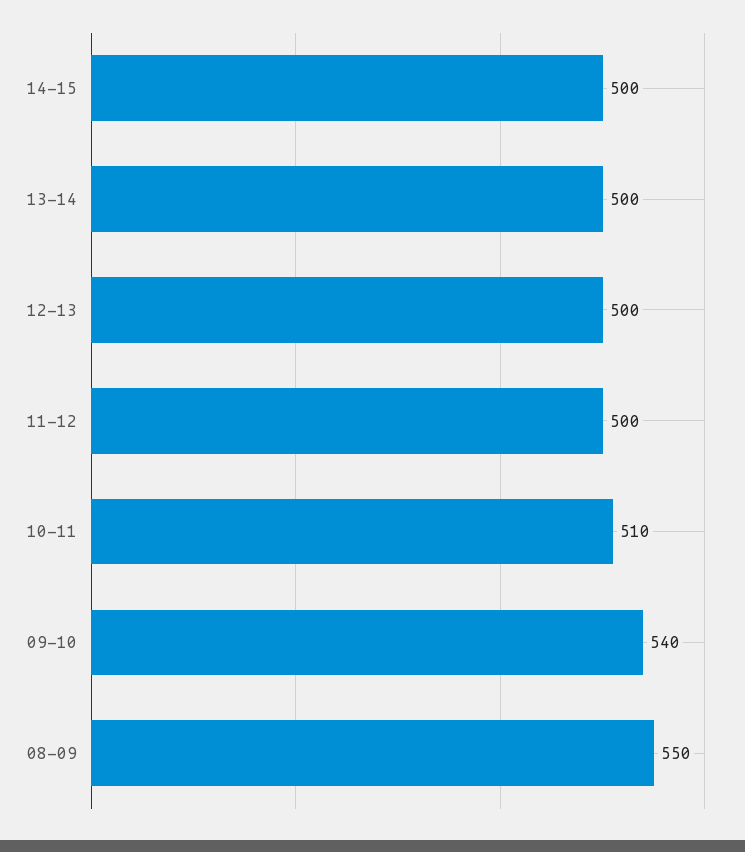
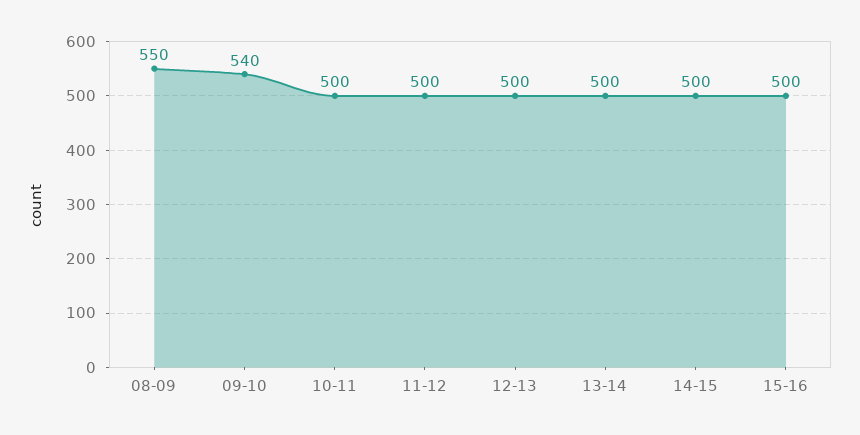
10-11: 510 -> 500
15-16: none -> 500

